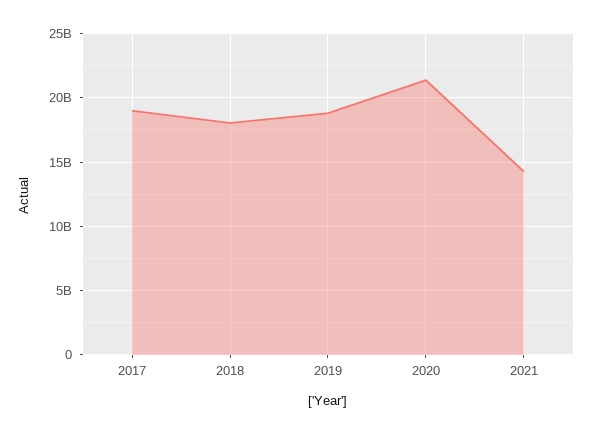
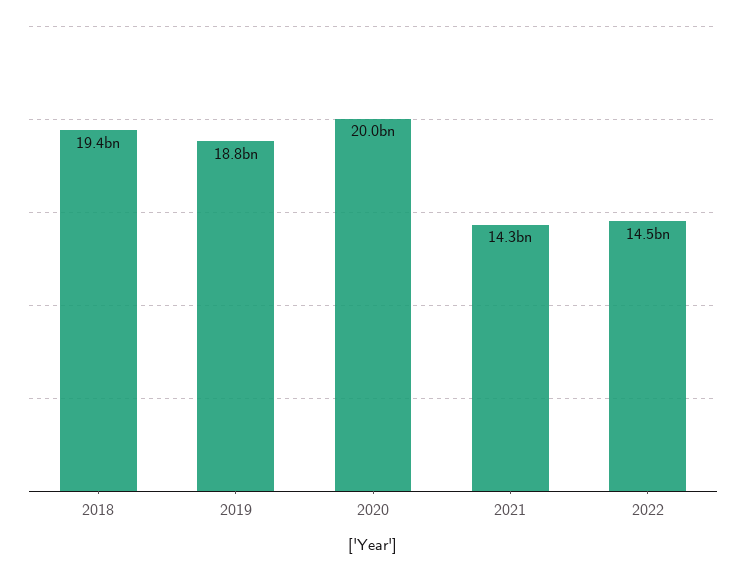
2017: 19000000000 -> none
2018: 18000000000 -> 19400000000
2020: 21500000000 -> 20000000000
2022: none -> 14500000000

